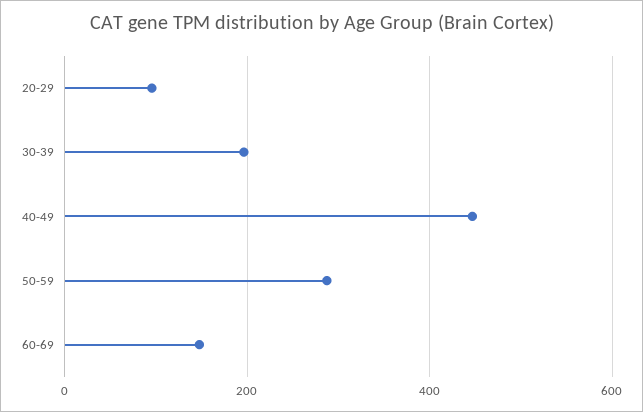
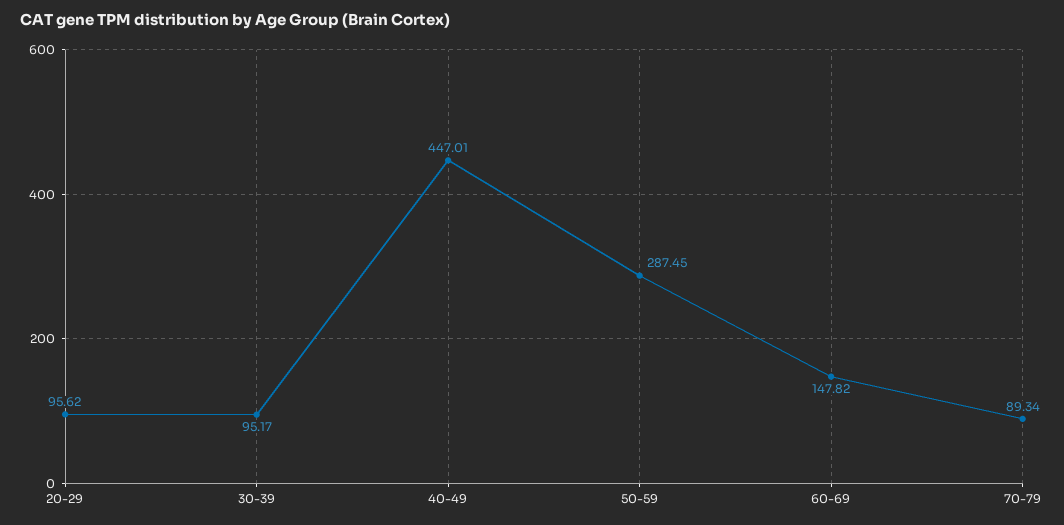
30-39: 200 -> 95.17
70-79: none -> 89.34

